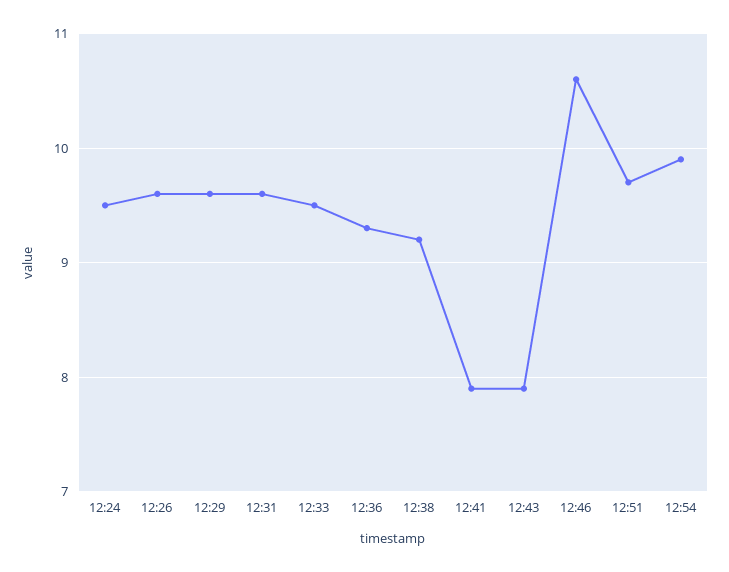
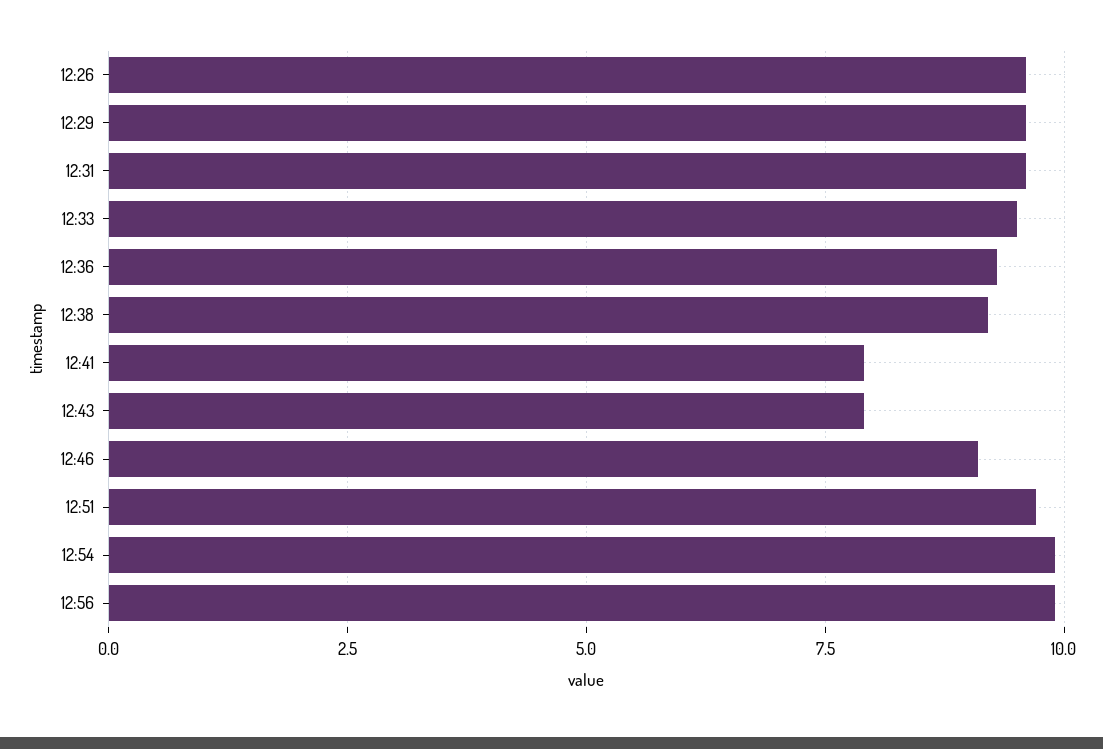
12:24: 9.5 -> none
12:46: 10.6 -> 9
12:56: none -> 10

